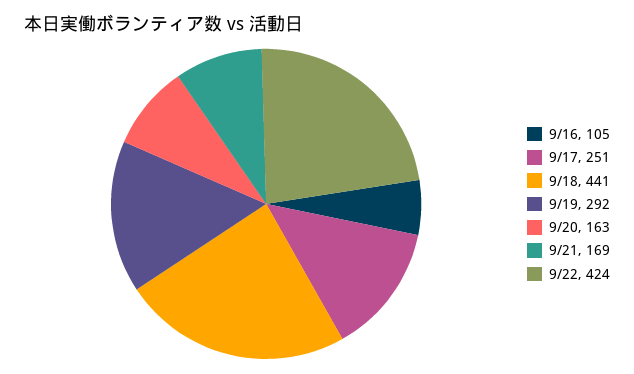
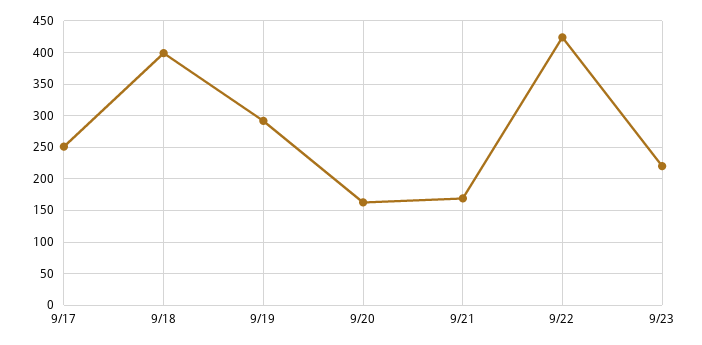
9/16: 105 -> none
9/18: 441 -> 400
9/23: none -> 220

